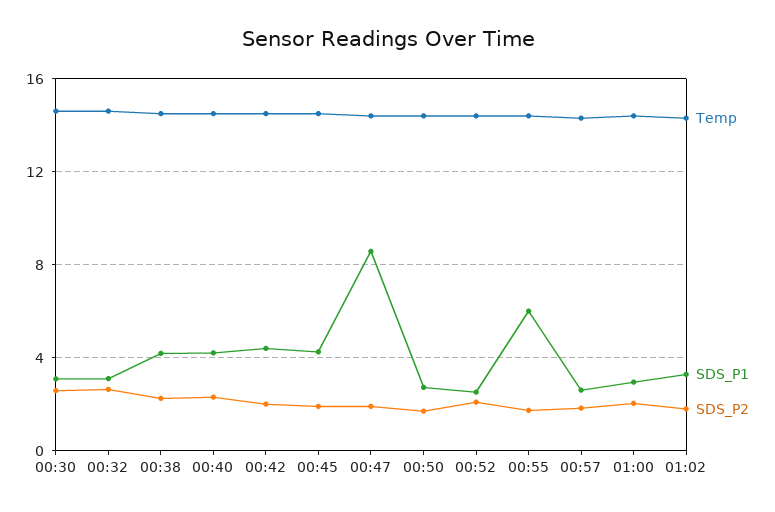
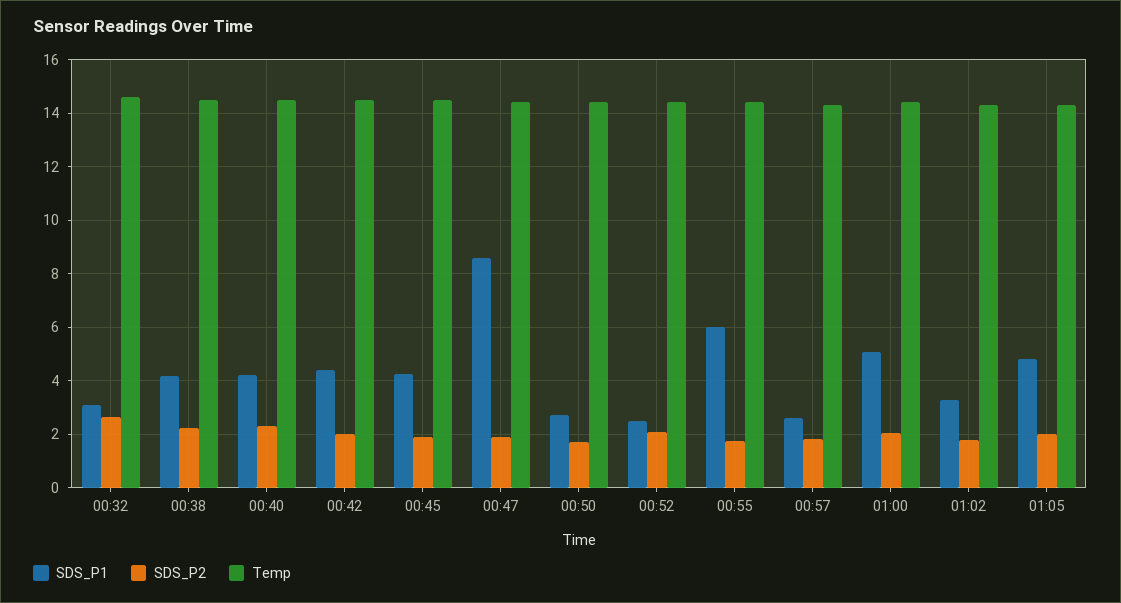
Temp, 00:30: 14.5 -> none
SDS_P1, 00:30: 3 -> none
SDS_P2, 00:30: 2.5 -> none
SDS_P1, 01:00: 3 -> 5
SDS_P1, 01:05: none -> 4.75
SDS_P2, 01:05: none -> 2
Temp, 01:05: none -> 14.25

